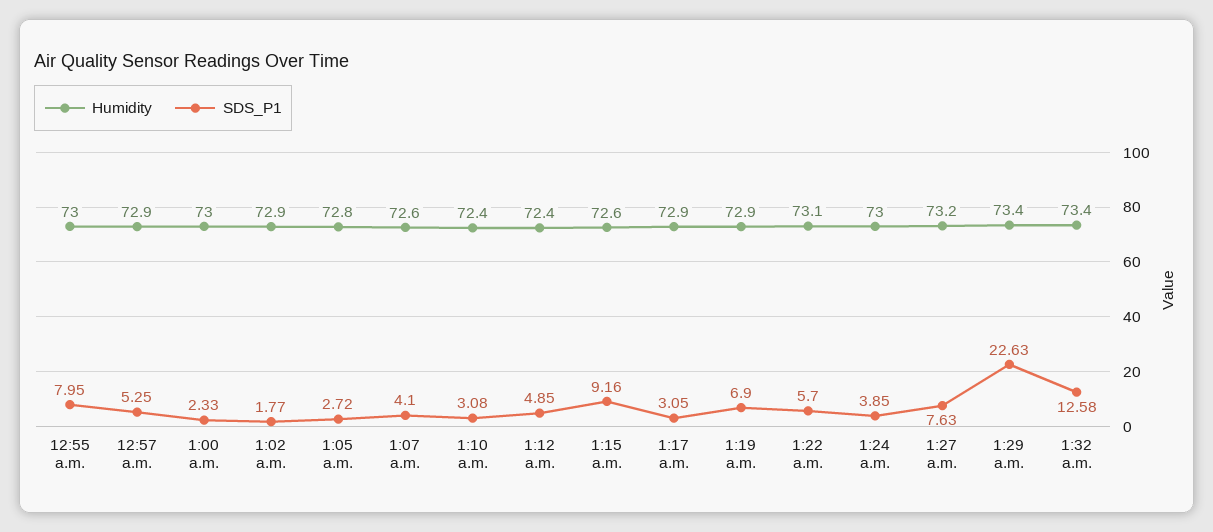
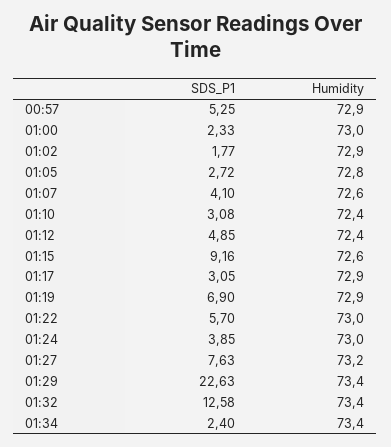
Humidity, 12:55 a.m.: 73 -> none
SDS_P1, 12:55 a.m.: 7.95 -> none
Humidity, 1:22 a.m.: 73.1 -> 73
SDS_P1, 01:34: none -> 2.4
Humidity, 01:34: none -> 73.4

